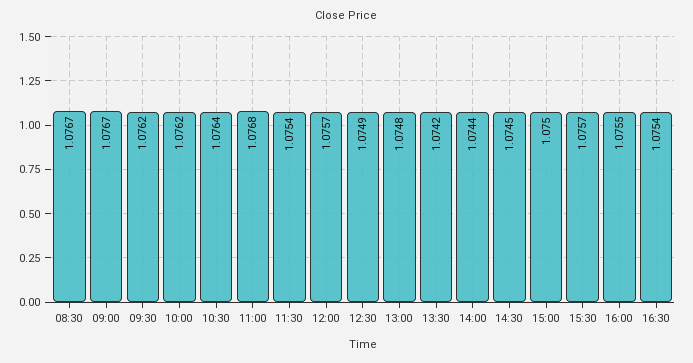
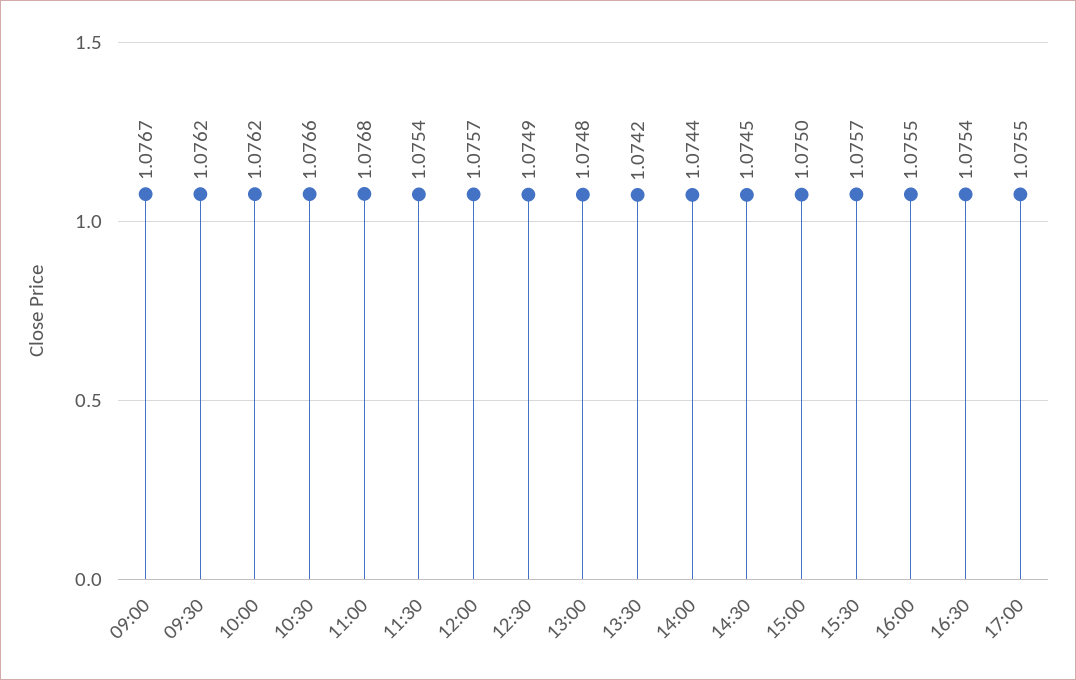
08:30: 1.0767 -> none
10:30: 1.0764 -> 1.0766
17:00: none -> 1.0755

